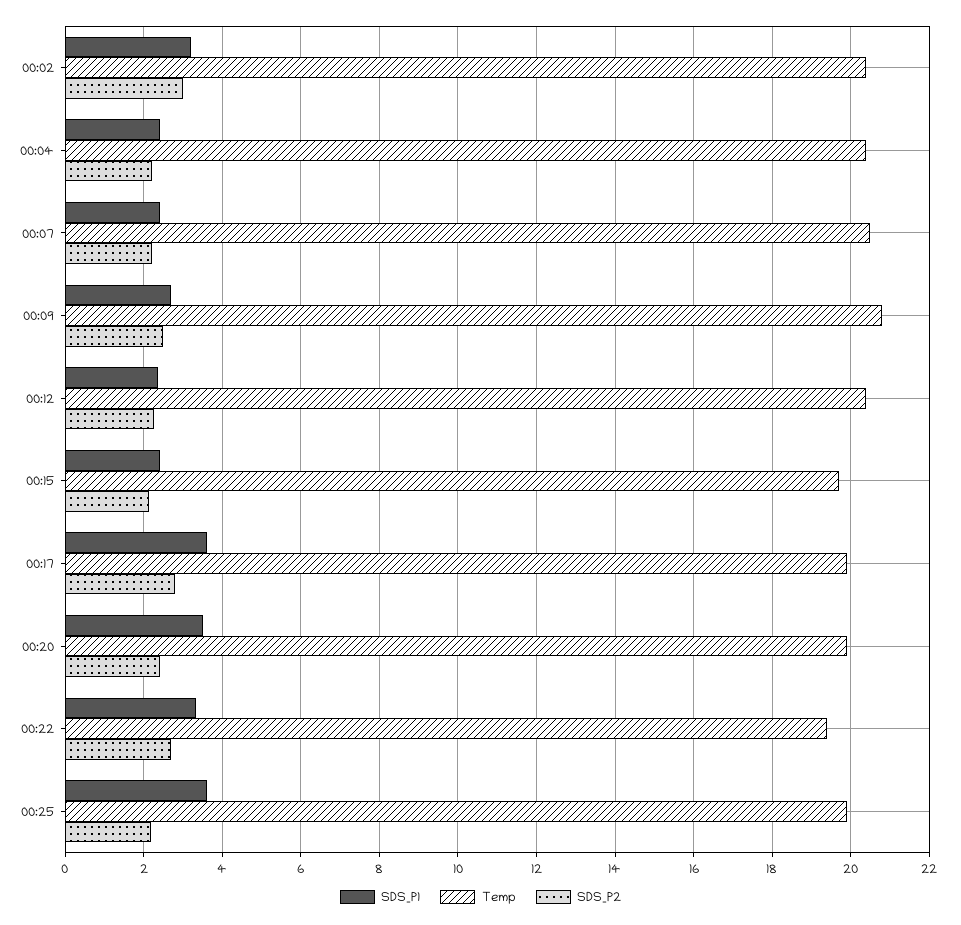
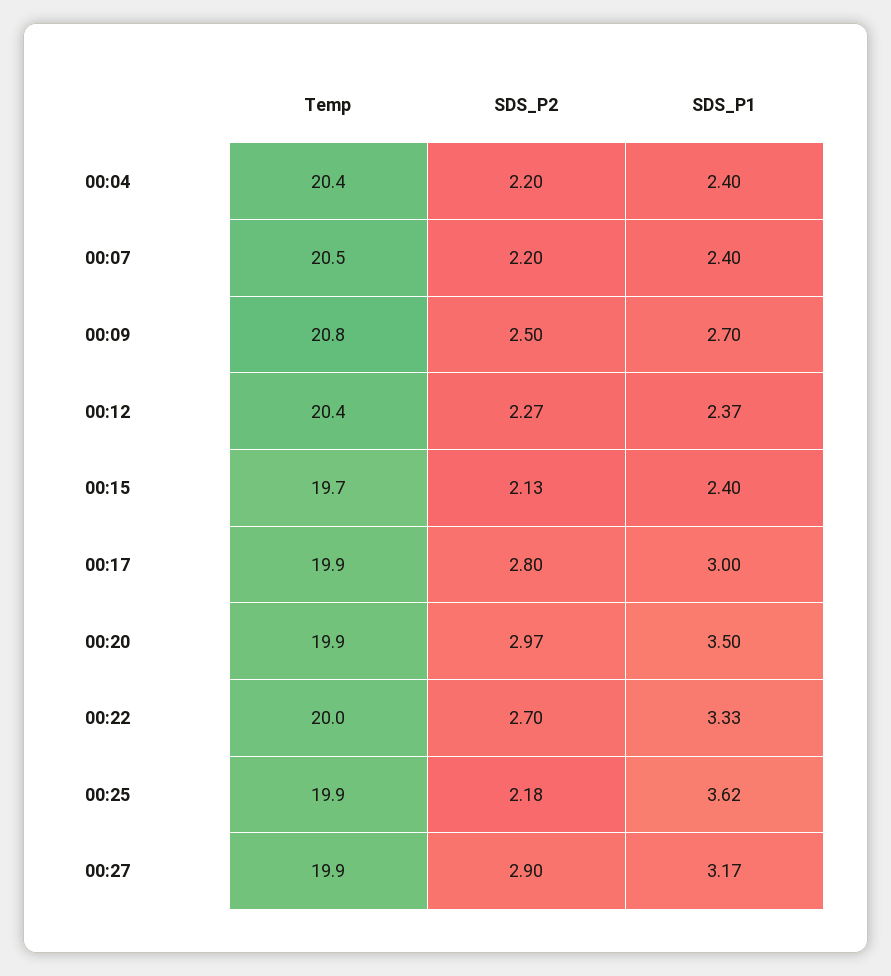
SDS_P1, 00:02: 3.2 -> none
Temp, 00:02: 20.4 -> none
SDS_P2, 00:02: 3 -> none
SDS_P1, 00:17: 3.6 -> 3
SDS_P2, 00:20: 2.4 -> 2.97
Temp, 00:22: 19.4 -> 20
Temp, 00:27: none -> 19.9
SDS_P2, 00:27: none -> 2.9
SDS_P1, 00:27: none -> 3.17

